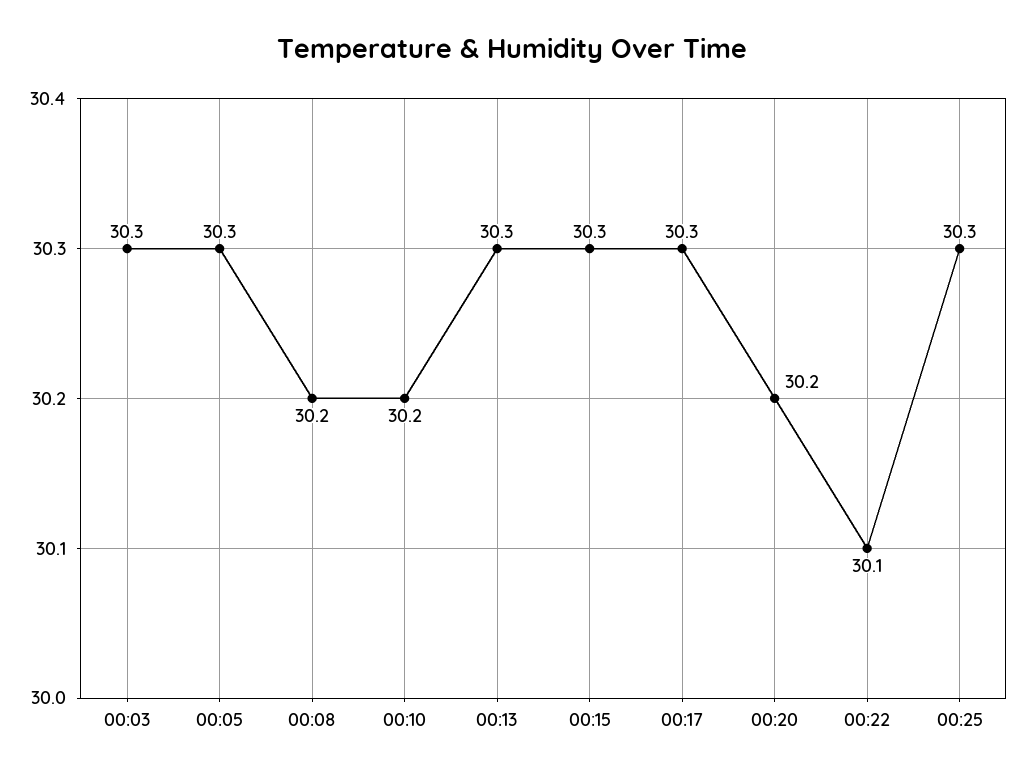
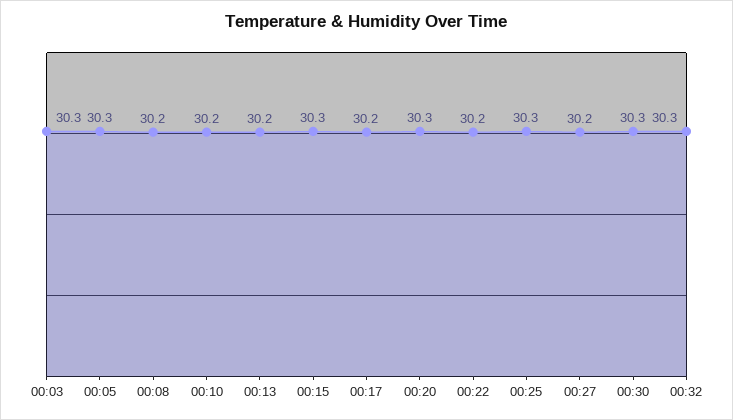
00:13: 30.3 -> 30.2
00:17: 30.3 -> 30.2
00:20: 30.2 -> 30.3
00:22: 30.1 -> 30.2
00:27: none -> 30.2
00:30: none -> 30.3
00:32: none -> 30.3

